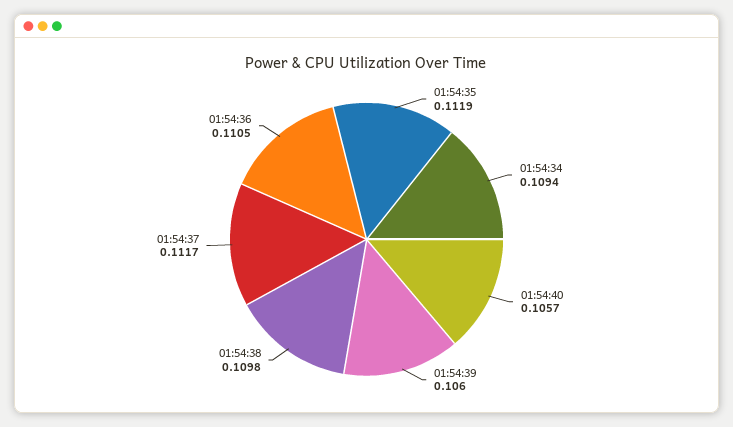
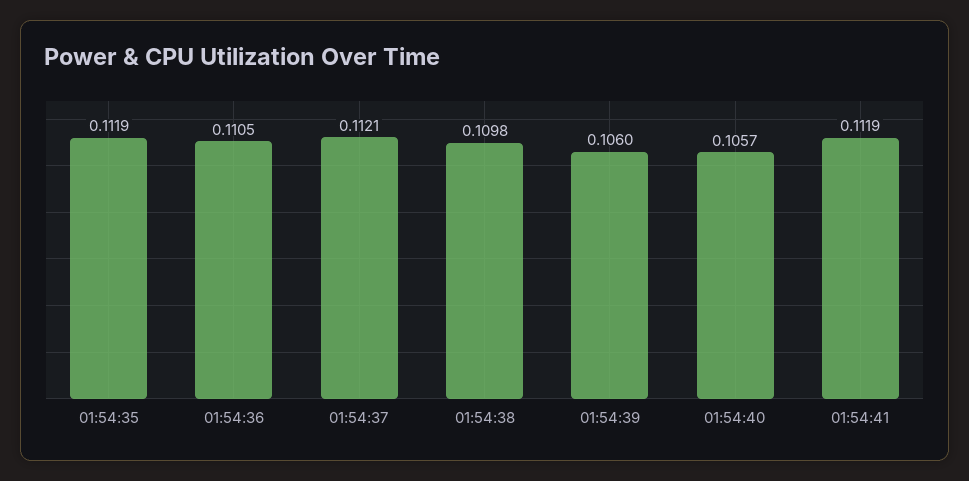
01:54:34: 0.1094 -> none
01:54:37: 0.1117 -> 0.1121
01:54:41: none -> 0.1119

